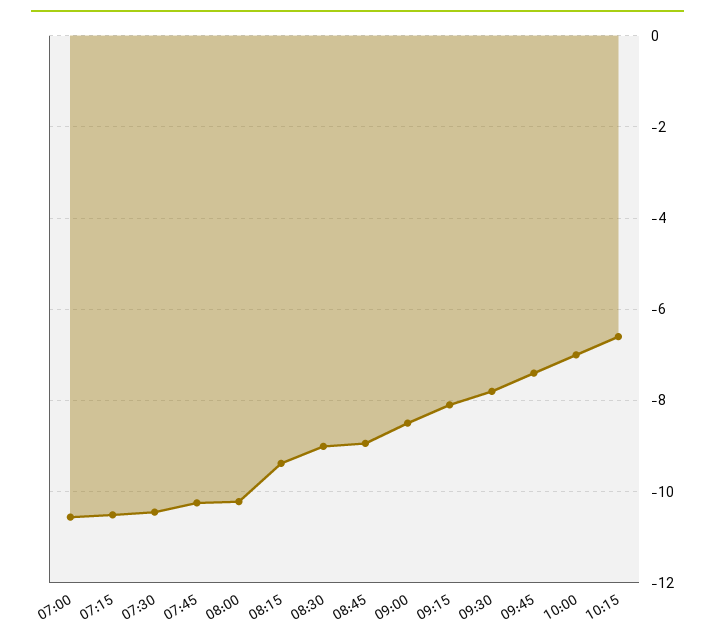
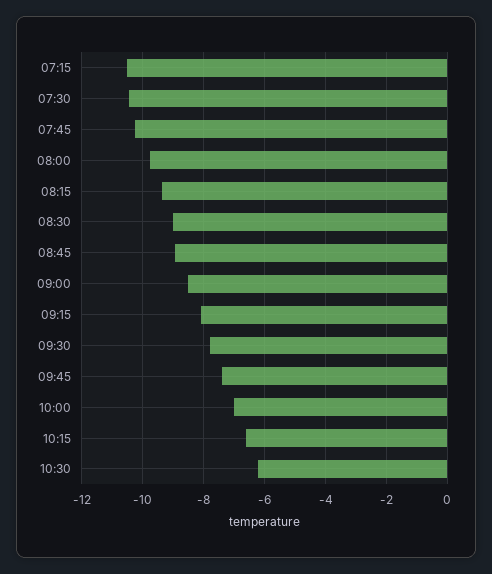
07:00: -10.6 -> none
08:00: -10.2 -> -9.8
10:30: none -> -6.2

